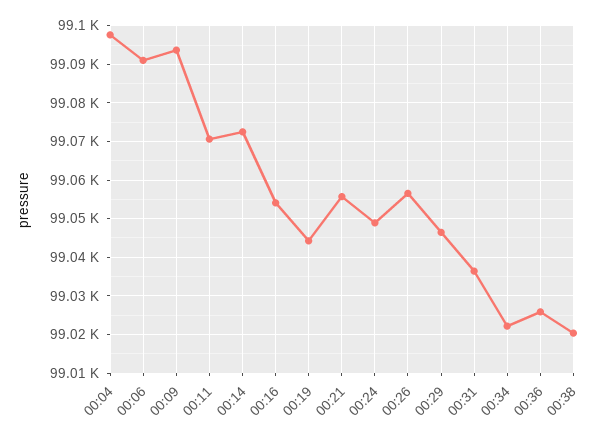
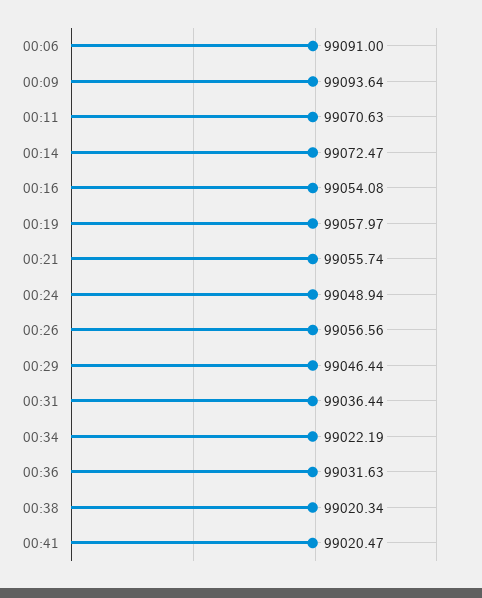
00:04: 99098 -> none
00:19: 99044 -> 99057.97
00:36: 99026 -> 99031.63
00:41: none -> 99020.47

